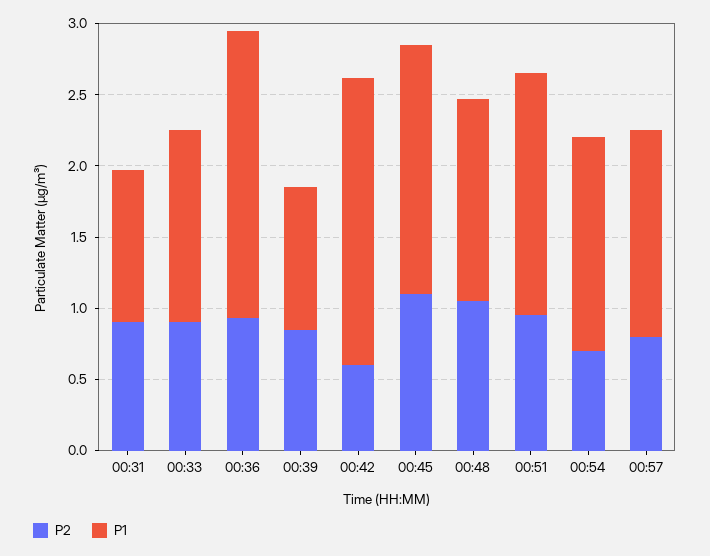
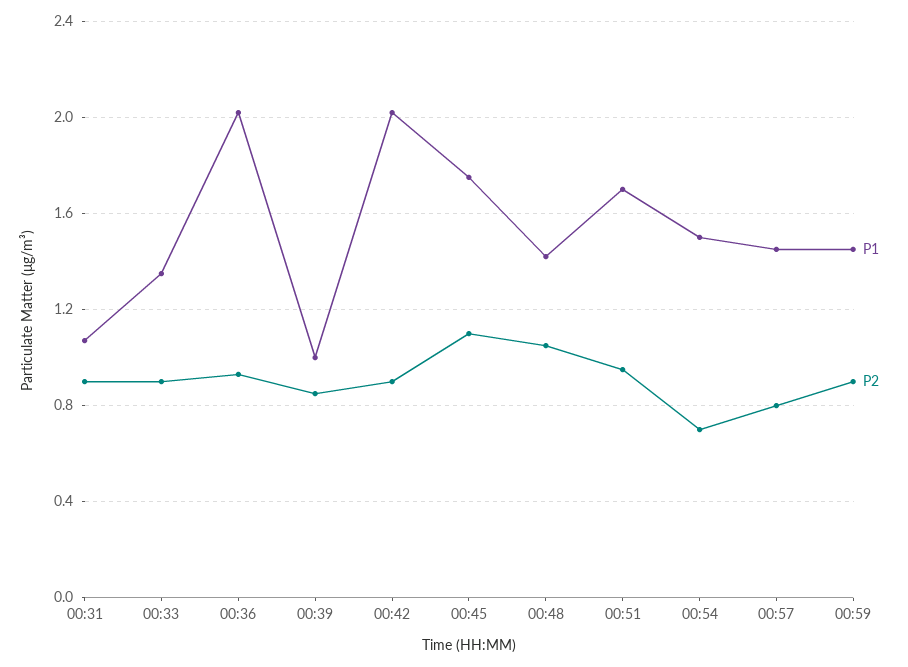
P2, 00:42: 0.6 -> 0.9
P1, 00:59: none -> 1.45
P2, 00:59: none -> 0.9

